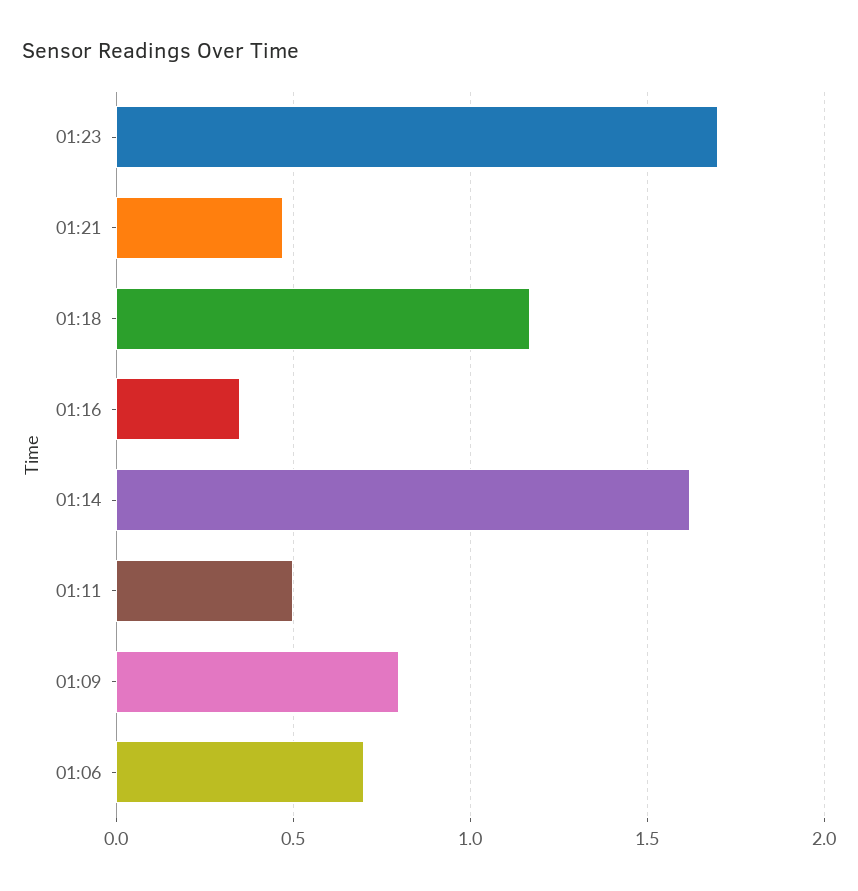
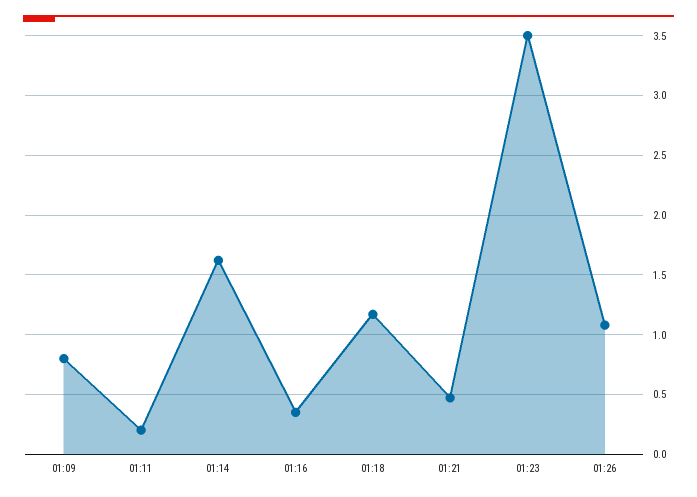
01:23: 1.7 -> 3.5
01:11: 0.5 -> 0.2
01:06: 0.7 -> none
01:26: none -> 1.1

